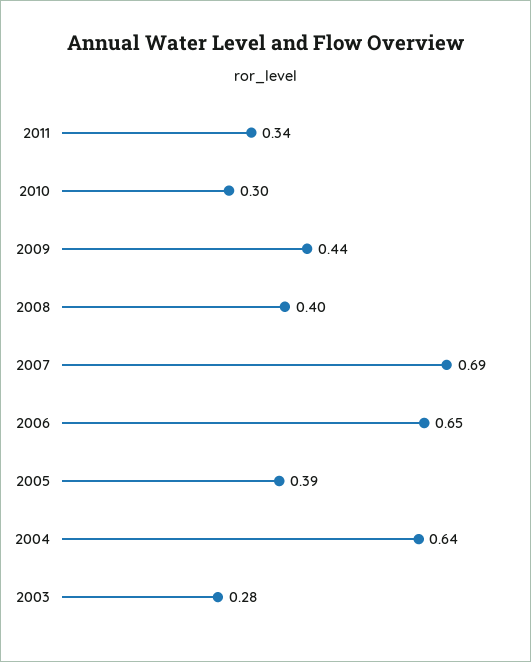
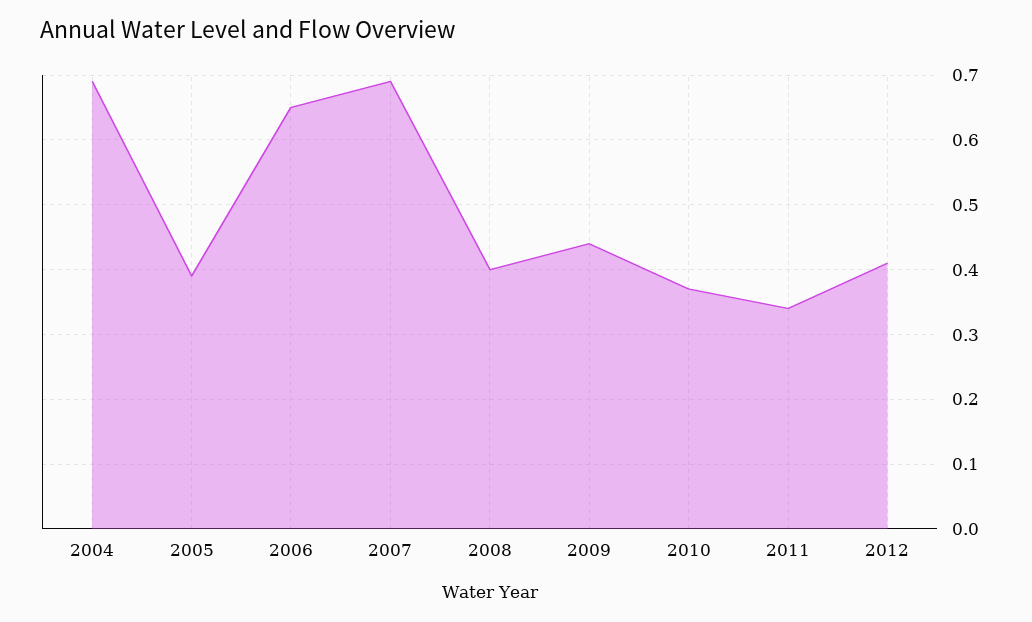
2010: 0.3 -> 0.37
2004: 0.64 -> 0.69
2003: 0.28 -> none
2012: none -> 0.41

